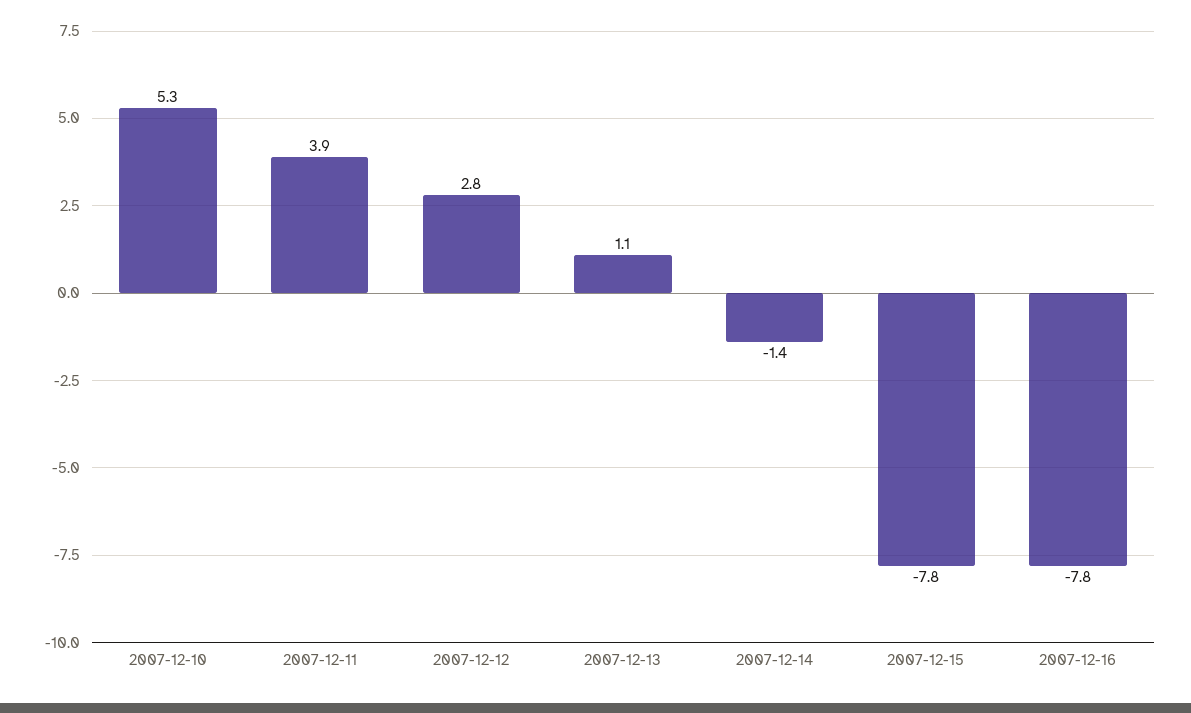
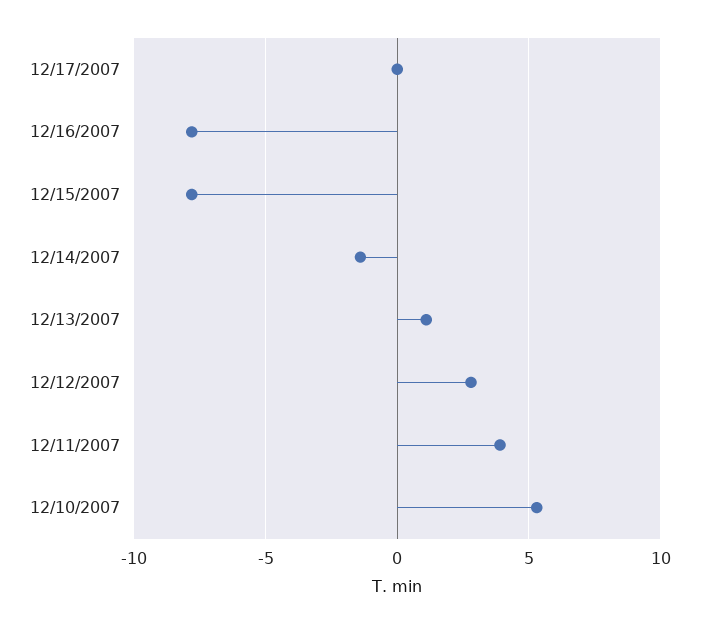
12/17/2007: none -> 0

